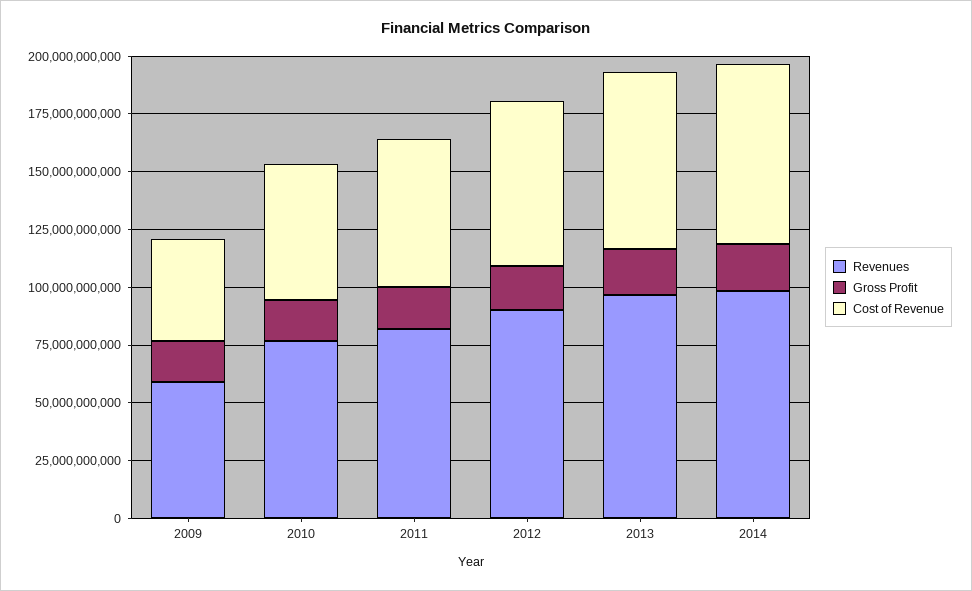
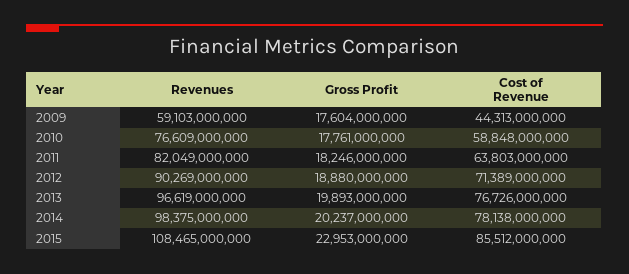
Revenues, 2015: none -> 108465000000
Gross Profit, 2015: none -> 22953000000
Cost of Revenue, 2015: none -> 85512000000

